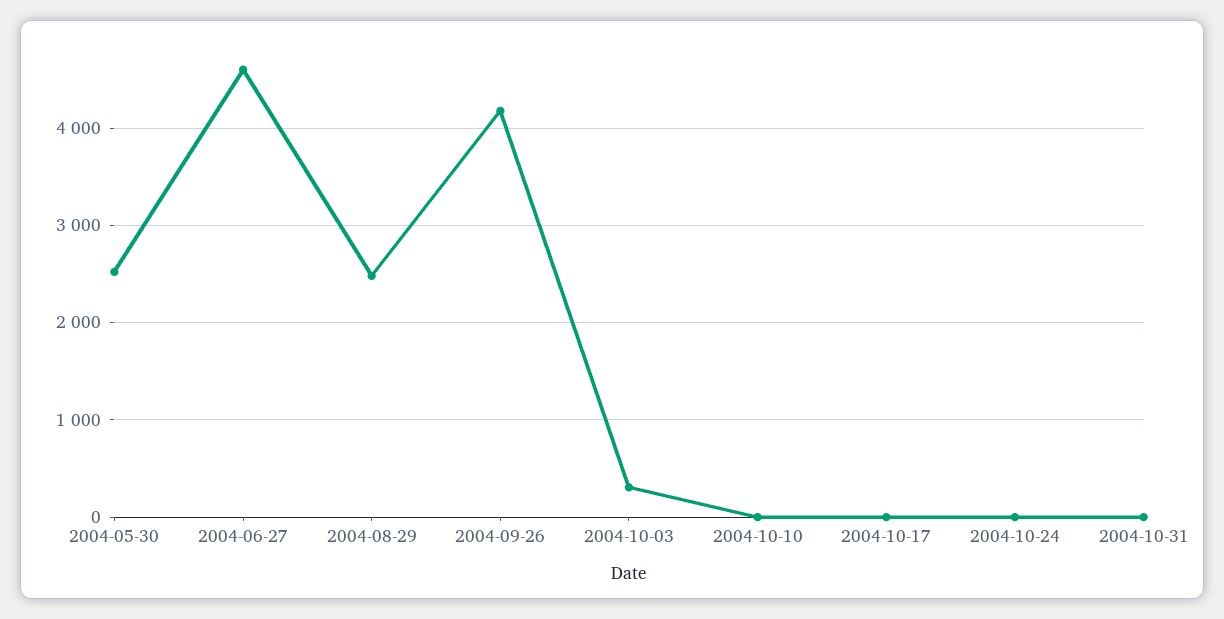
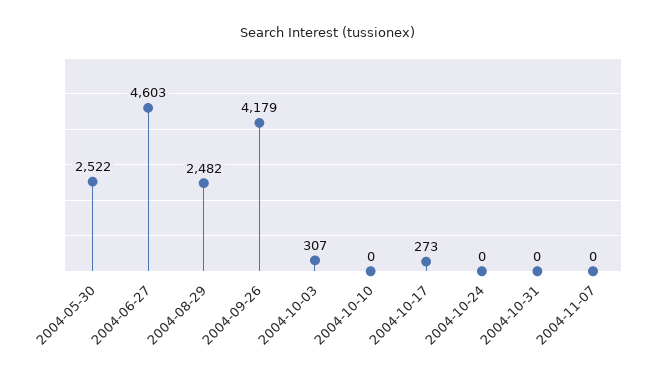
2004-10-17: 0 -> 273
2004-11-07: none -> 0

